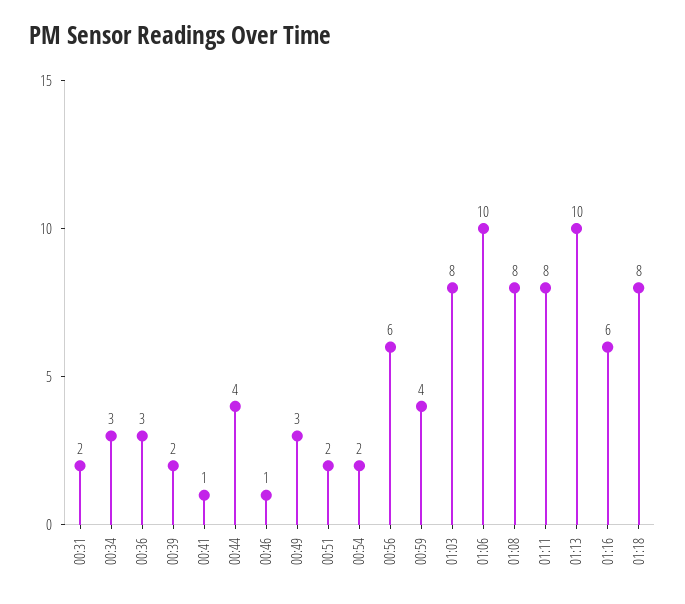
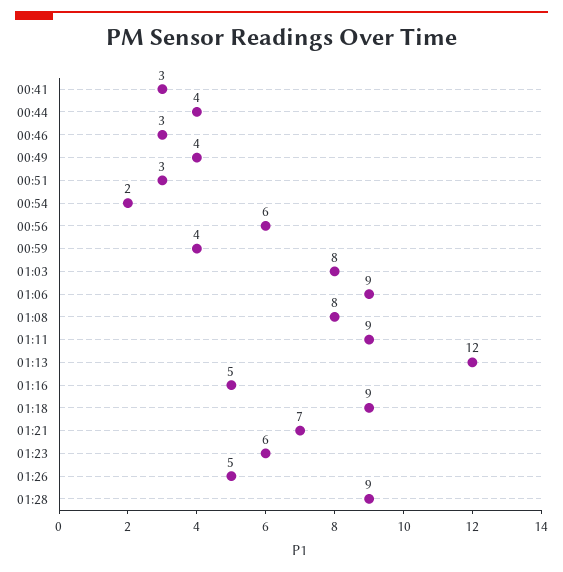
00:31: 2 -> none
00:34: 3 -> none
00:36: 3 -> none
00:39: 2 -> none
00:41: 1 -> 3
00:46: 1 -> 3
00:49: 3 -> 4
00:51: 2 -> 3
01:06: 10 -> 9
01:11: 8 -> 9
01:13: 10 -> 12
01:16: 6 -> 5
01:18: 8 -> 9
01:21: none -> 7
01:23: none -> 6
01:26: none -> 5
01:28: none -> 9

